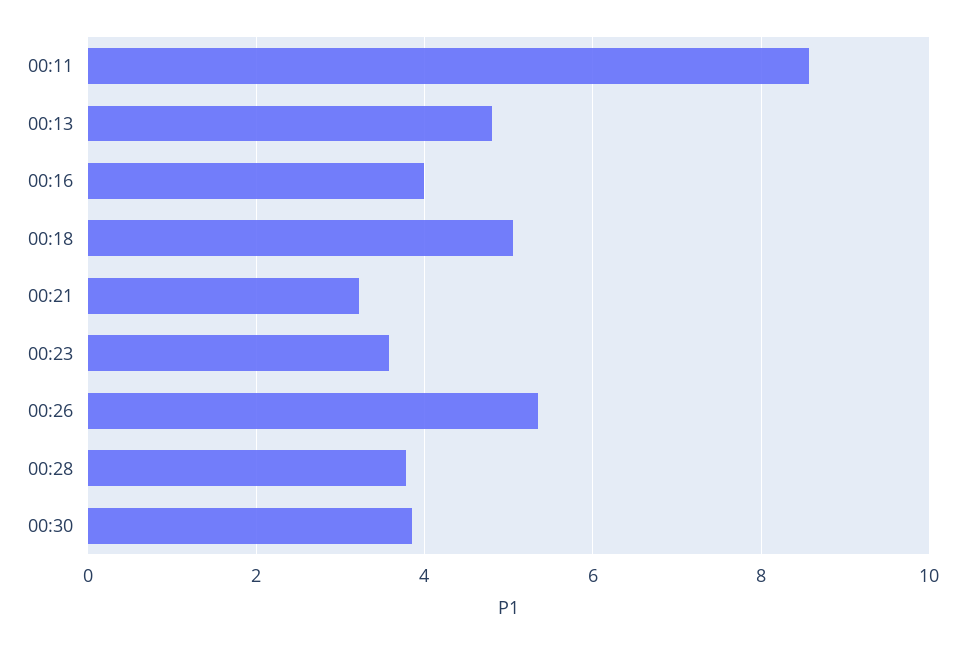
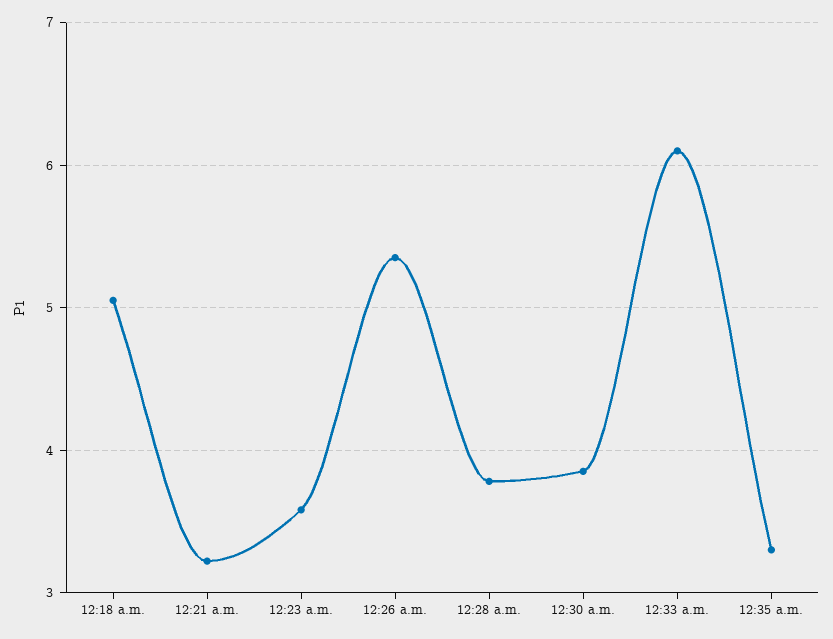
00:11: 8.6 -> none
00:13: 4.8 -> none
00:16: 4 -> none
12:33 a.m.: none -> 6.1
12:35 a.m.: none -> 3.3

